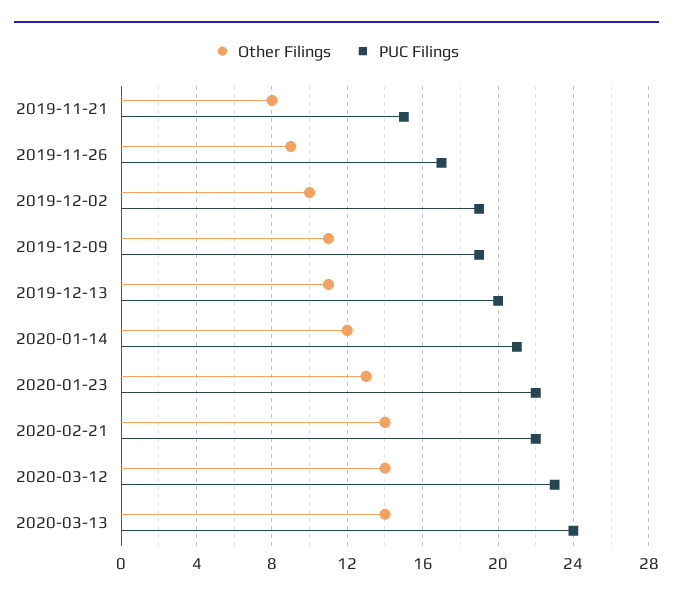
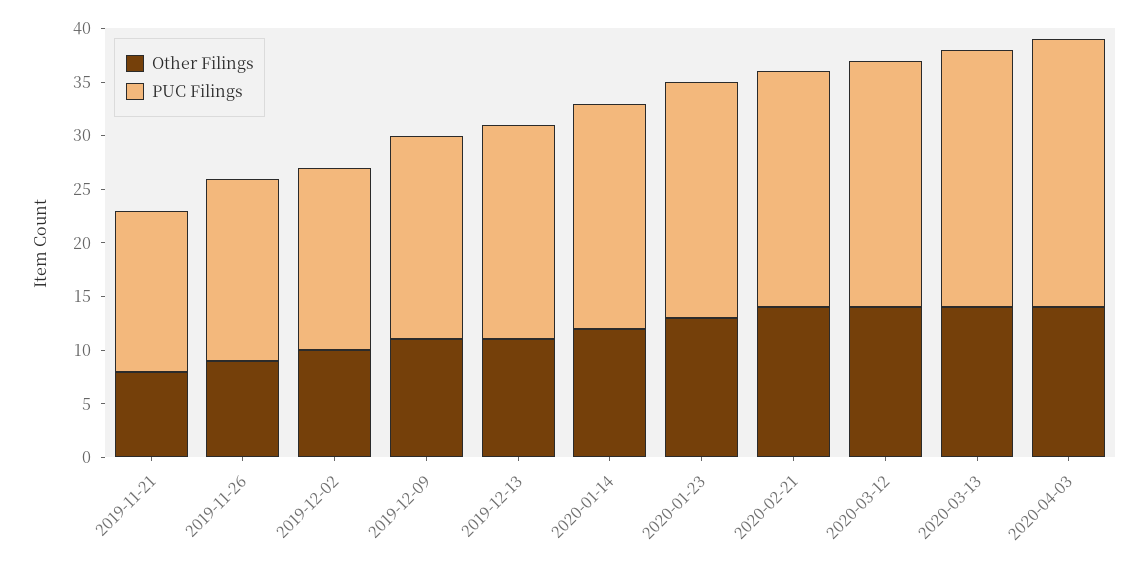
PUC Filings, 2019-12-02: 19 -> 17
Other Filings, 2020-04-03: none -> 14
PUC Filings, 2020-04-03: none -> 25

